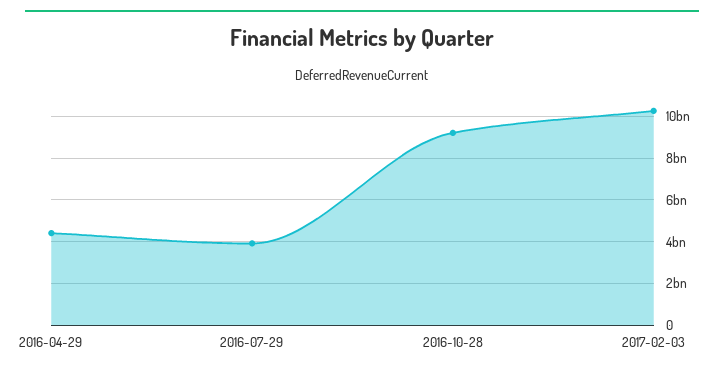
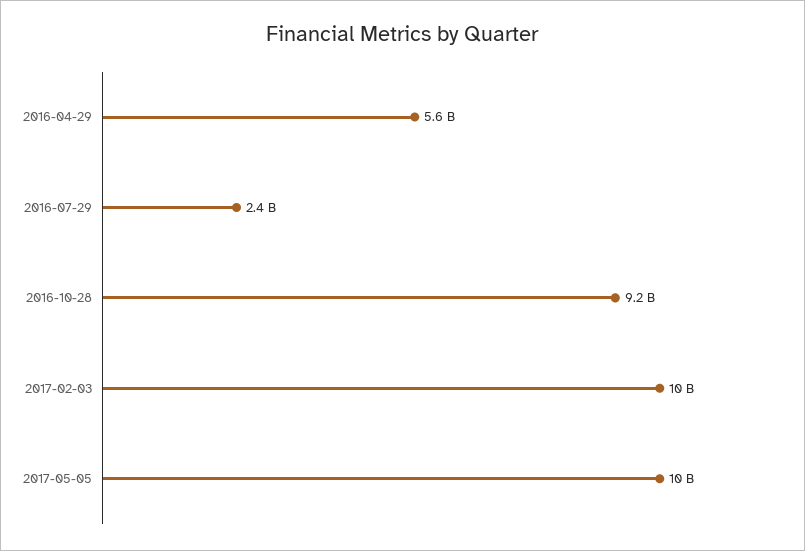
2016-04-29: 4500000000 -> 5600000000
2016-07-29: 4000000000 -> 2400000000
2017-05-05: none -> 10000000000

